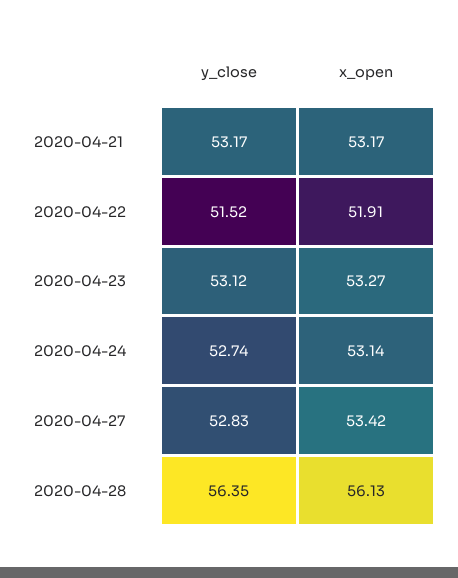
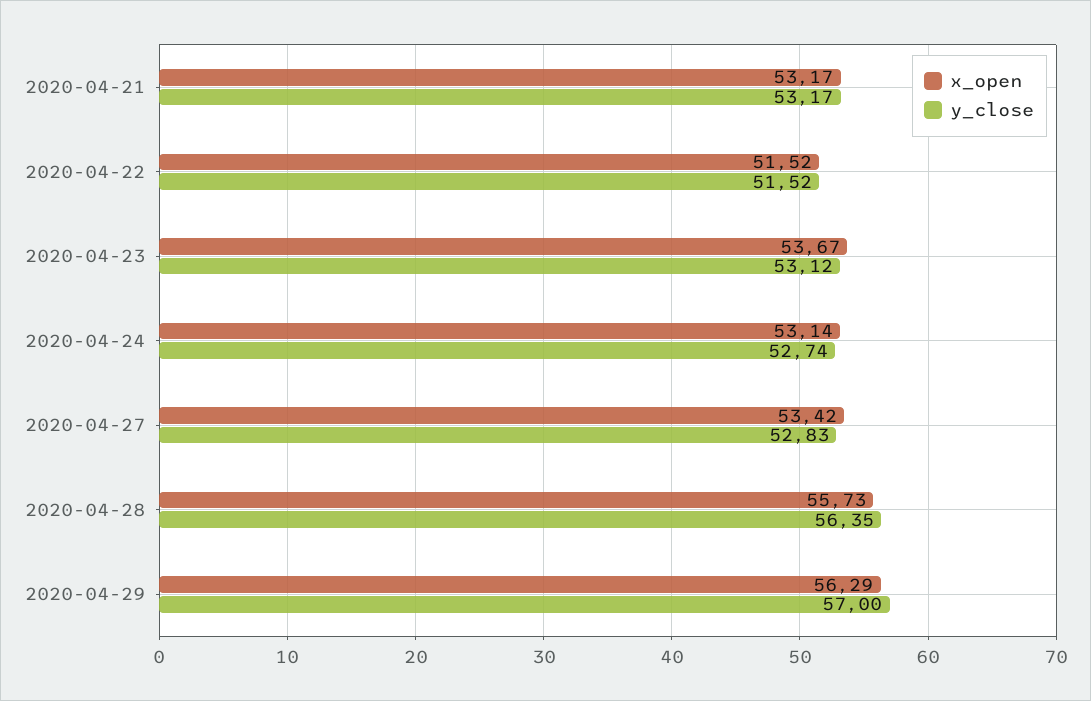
x_open, 2020-04-22: 51.91 -> 51.52
x_open, 2020-04-23: 53.27 -> 53.67
x_open, 2020-04-28: 56.13 -> 55.73
x_open, 2020-04-29: none -> 56.29
y_close, 2020-04-29: none -> 57

